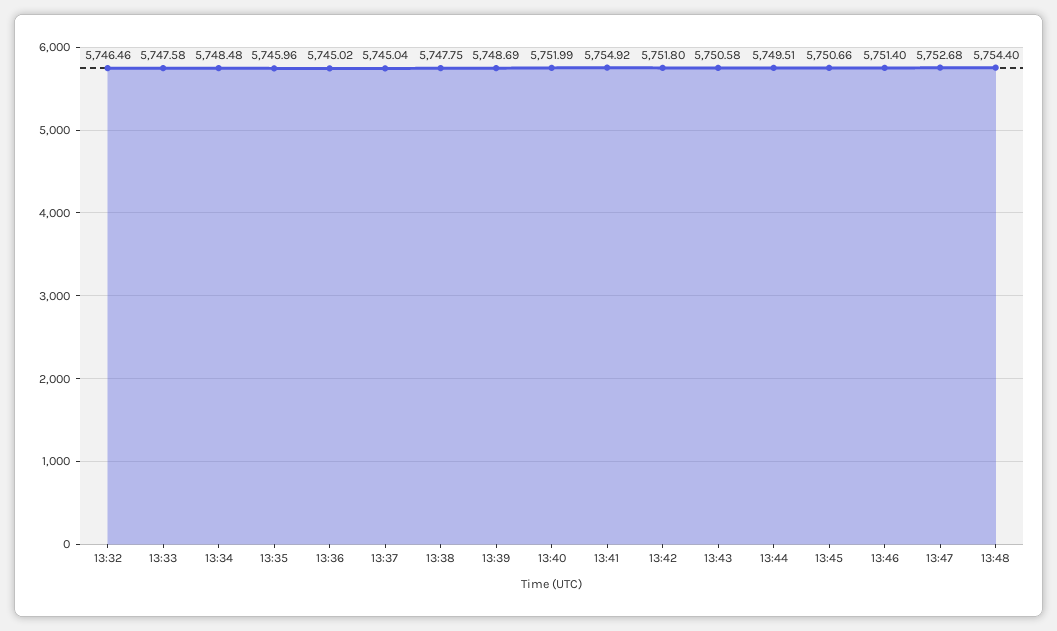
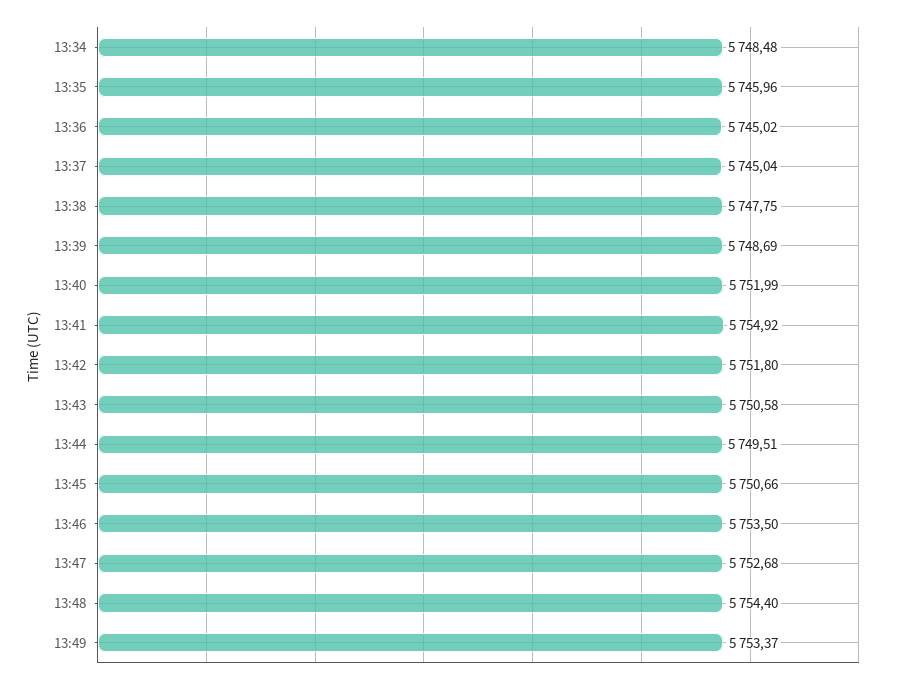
13:32: 5746.46 -> none
13:33: 5747.58 -> none
13:46: 5751.4 -> 5753.5
13:49: none -> 5753.37

